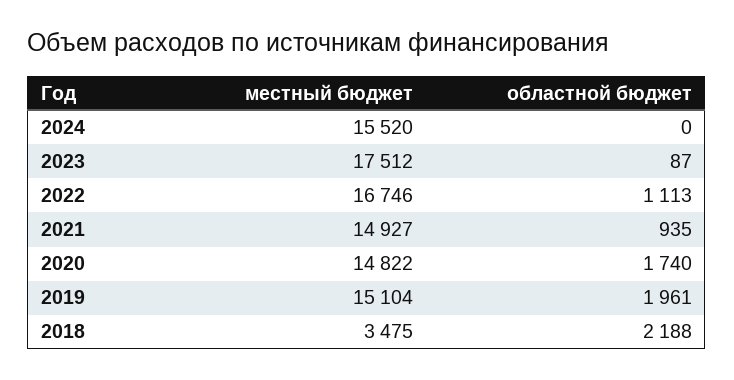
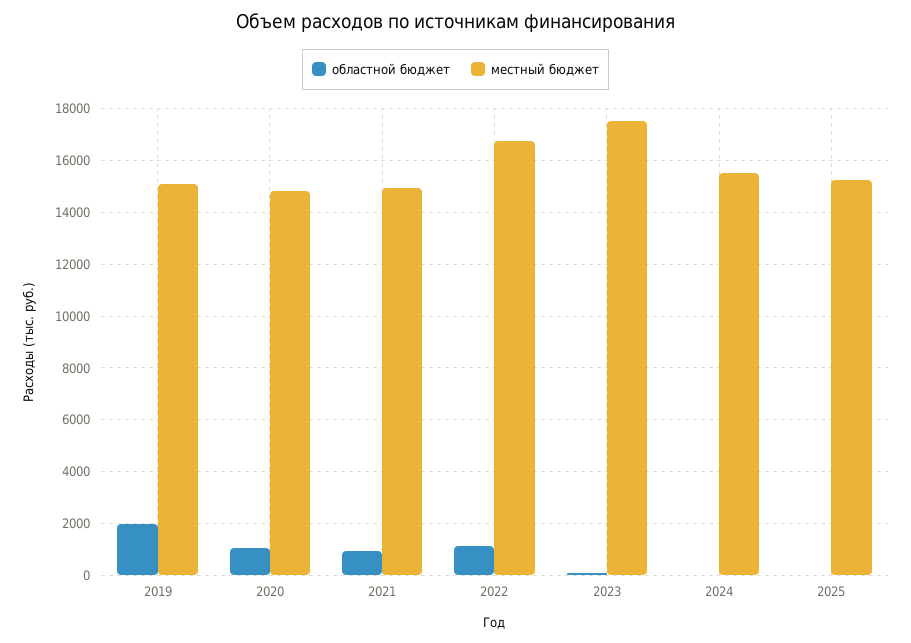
областной бюджет, 2020: 1740 -> 1000
местный бюджет, 2018: 3475 -> none
областной бюджет, 2018: 2188 -> none
областной бюджет, 2025: none -> 0
местный бюджет, 2025: none -> 15250

